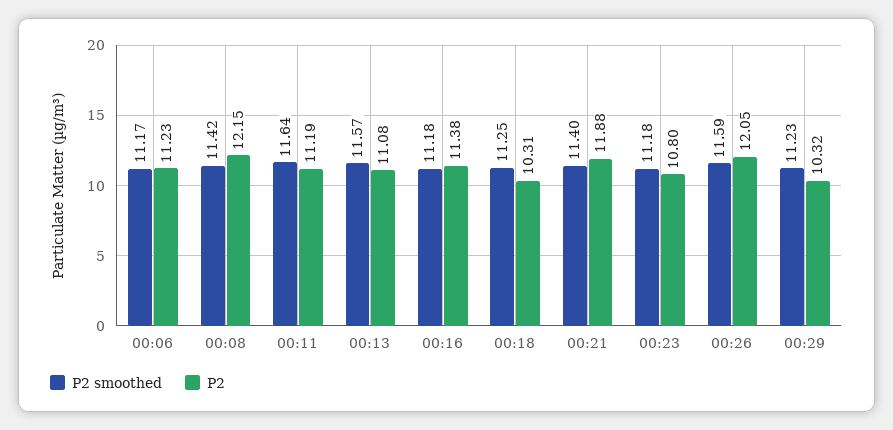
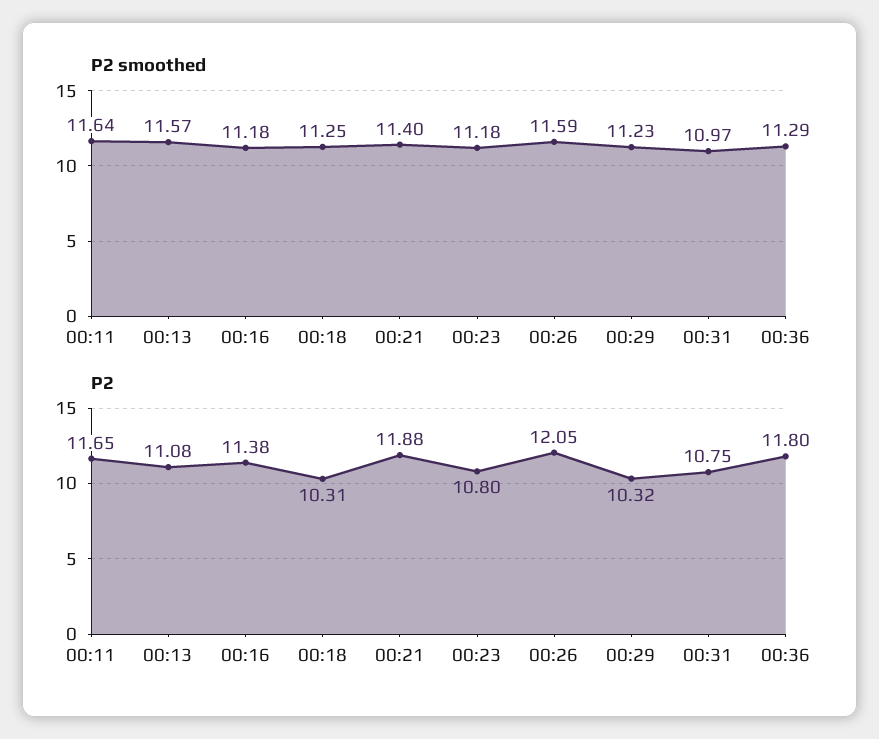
P2 smoothed, 00:06: 11.17 -> none
P2, 00:06: 11.23 -> none
P2 smoothed, 00:08: 11.42 -> none
P2, 00:08: 12.15 -> none
P2, 00:11: 11.19 -> 11.65
P2 smoothed, 00:31: none -> 10.97
P2 smoothed, 00:36: none -> 11.29
P2, 00:31: none -> 10.75
P2, 00:36: none -> 11.8

